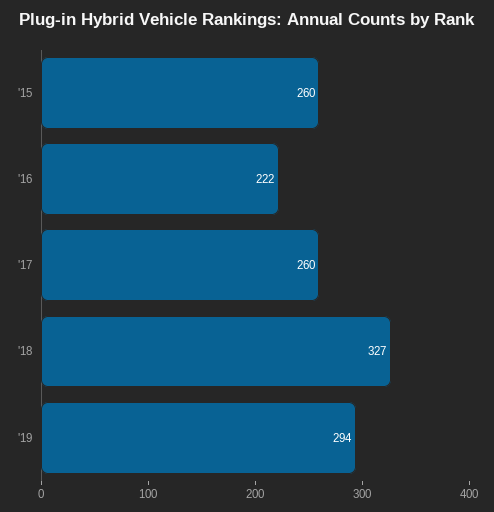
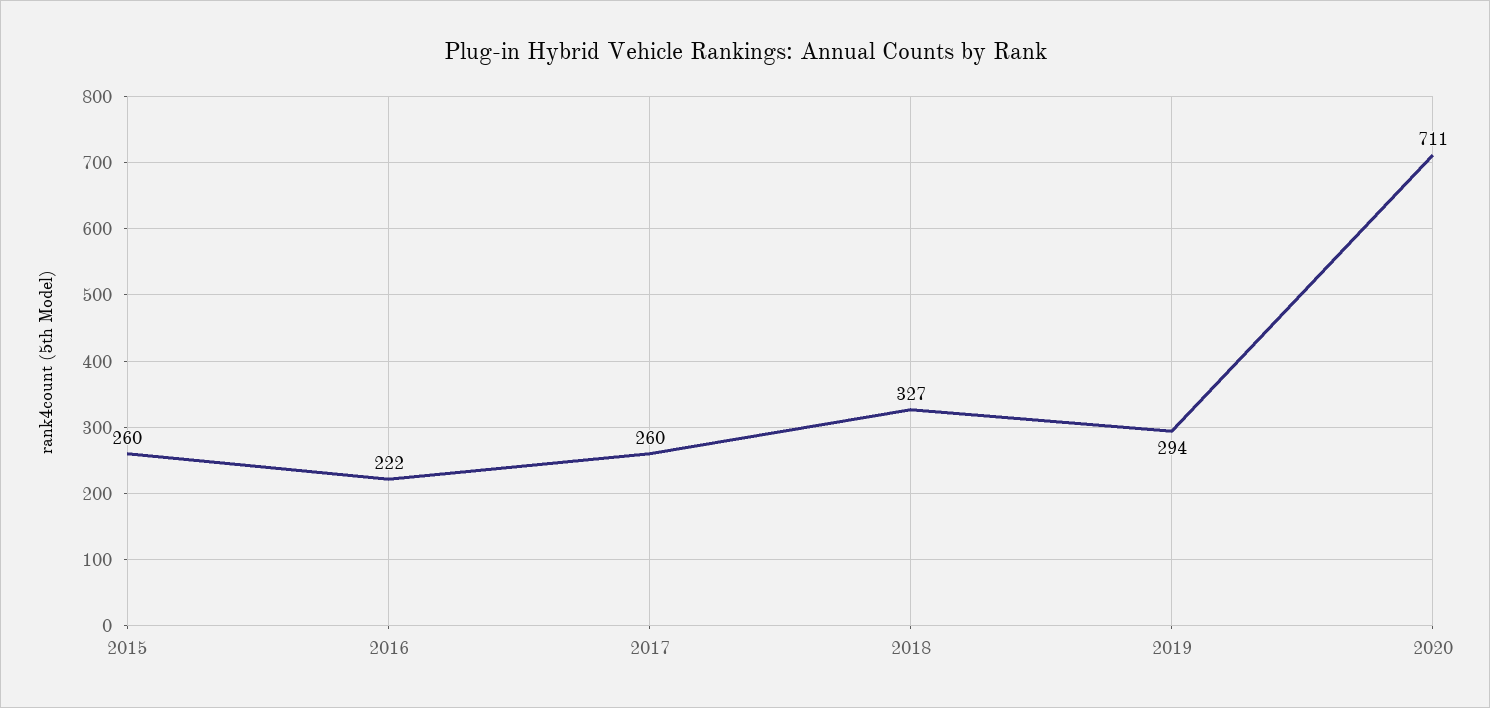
2020: none -> 711

